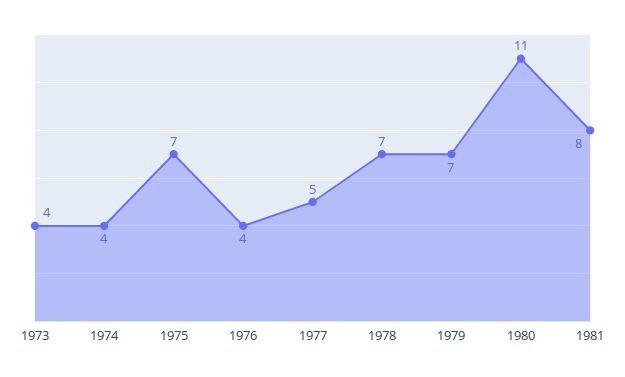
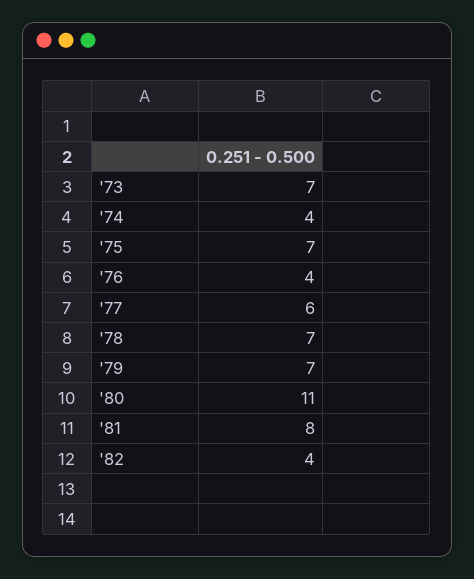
1973: 4 -> 7
1977: 5 -> 6
'82: none -> 4

